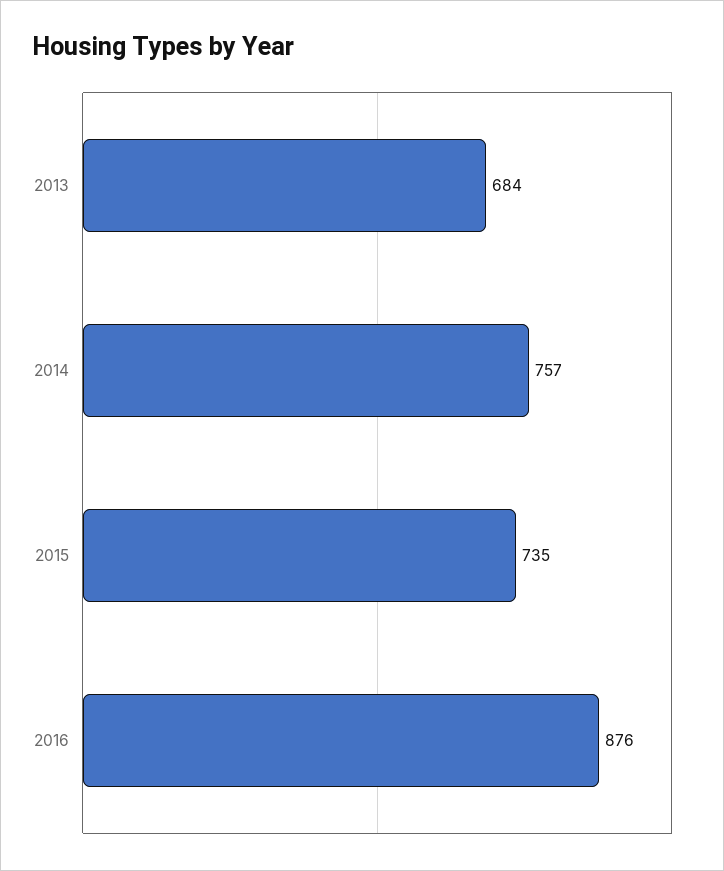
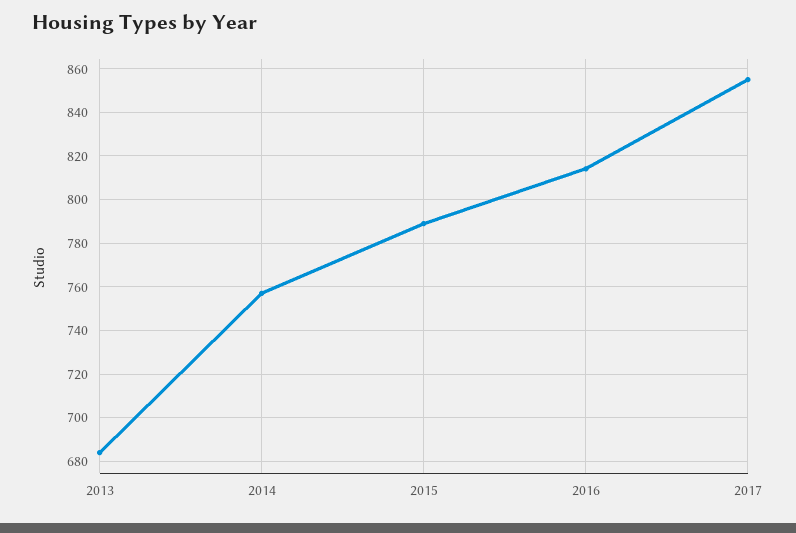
2015: 735 -> 790
2016: 876 -> 815
2017: none -> 855

